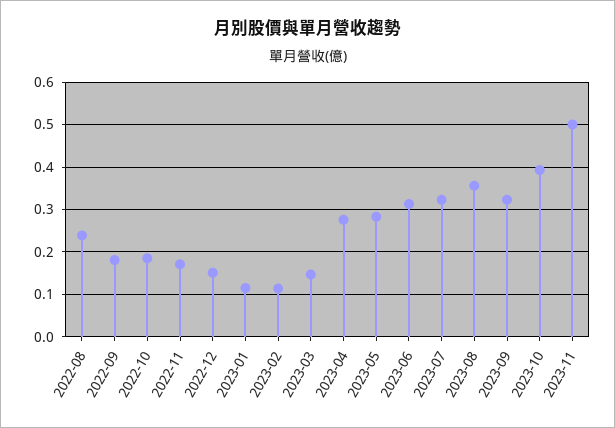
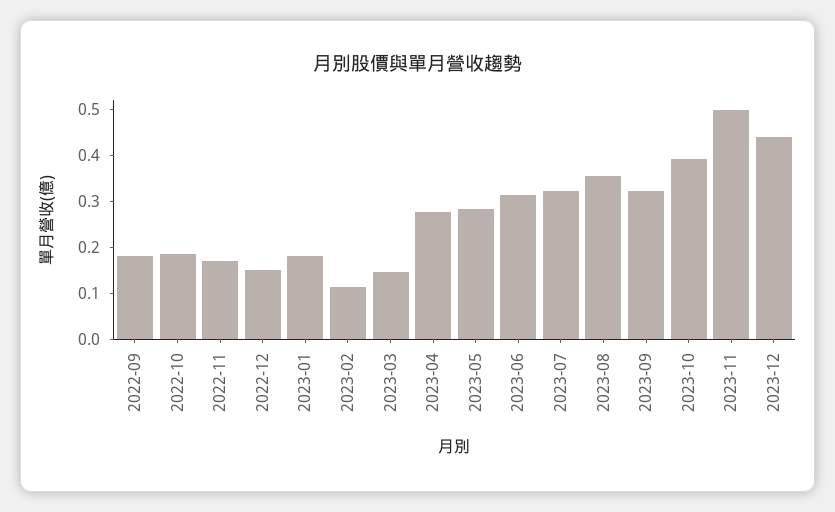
2022-08: 0.24 -> none
2023-01: 0.12 -> 0.18
2023-12: none -> 0.44

